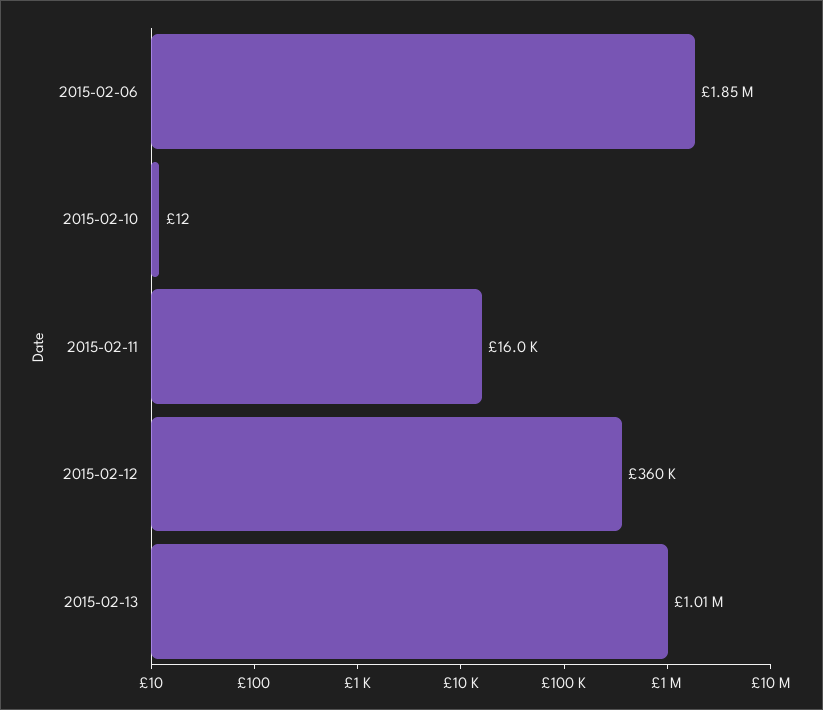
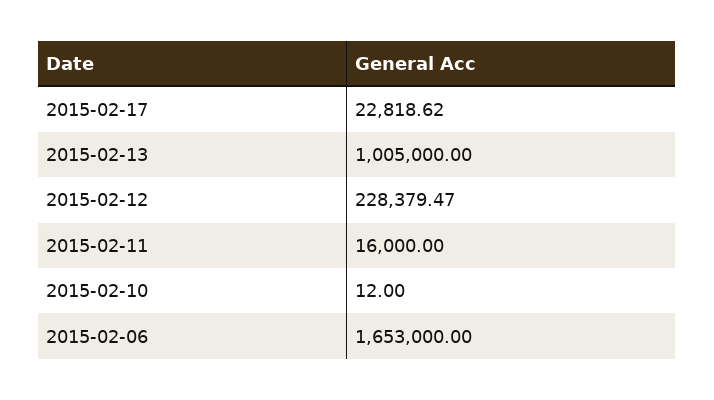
2015-02-06: 1850000 -> 1653000
2015-02-12: 360000 -> 228379.47
2015-02-17: none -> 22818.62

